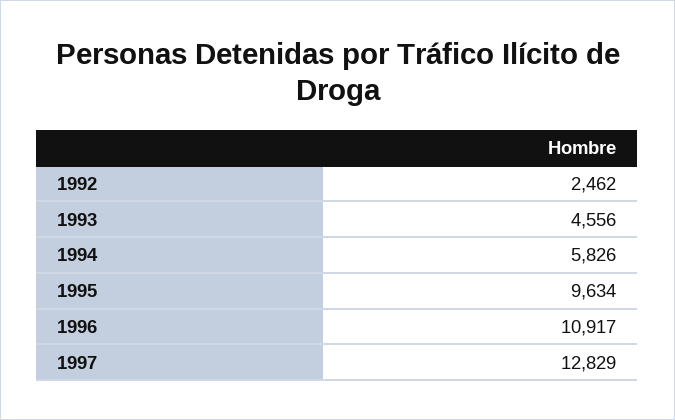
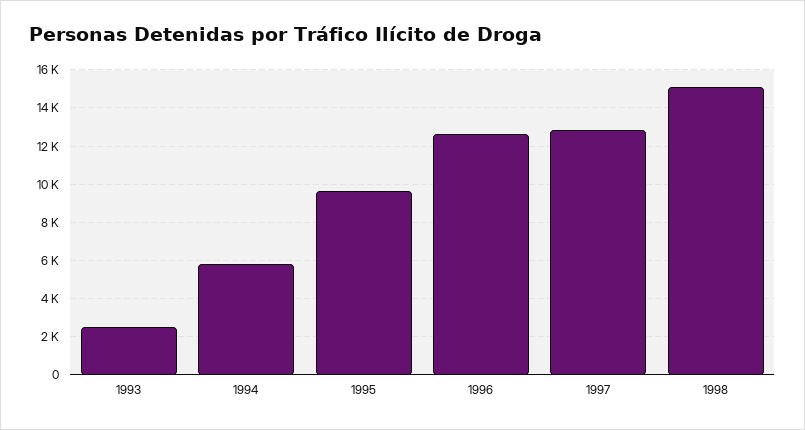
1992: 2462 -> none
1993: 4556 -> 2500
1996: 10917 -> 12500
1998: none -> 15000

